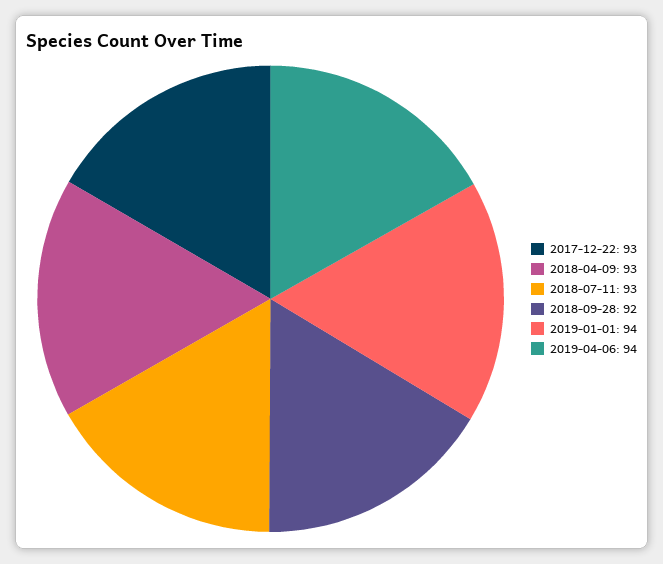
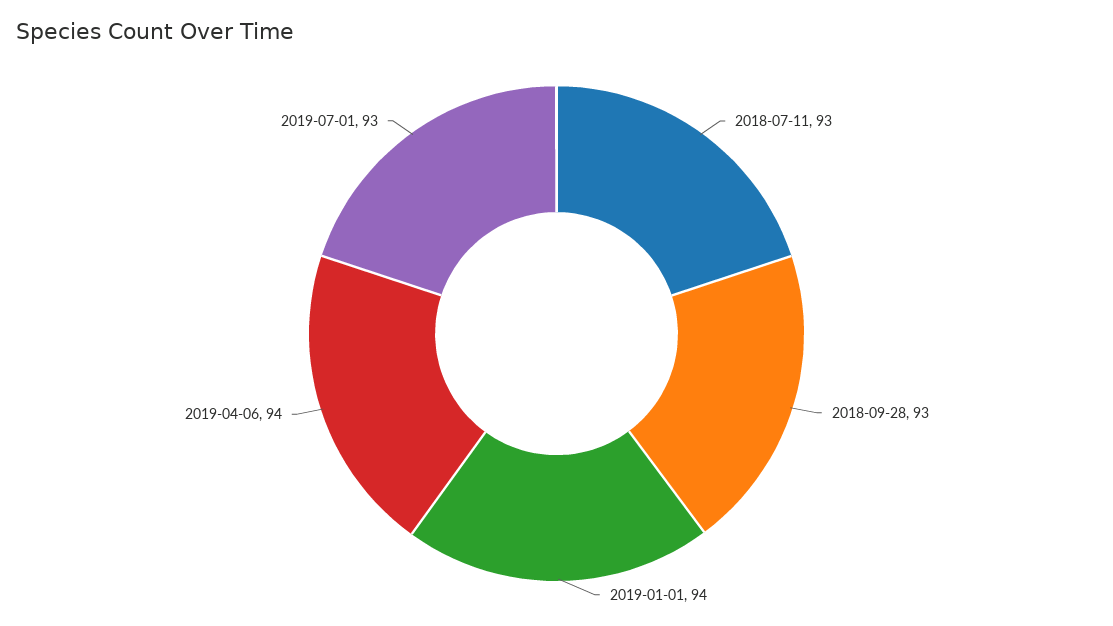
2017-12-22: 93 -> none
2018-04-09: 93 -> none
2018-09-28: 92 -> 93
2019-07-01: none -> 93

